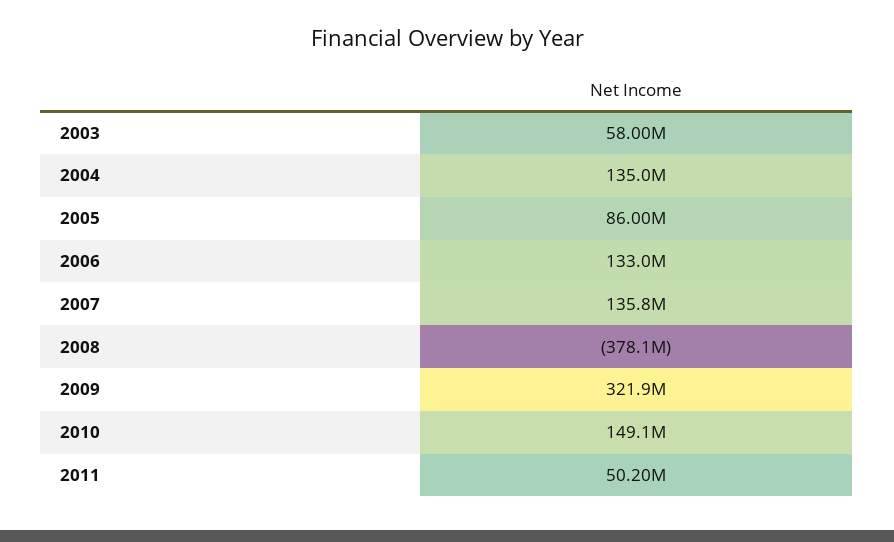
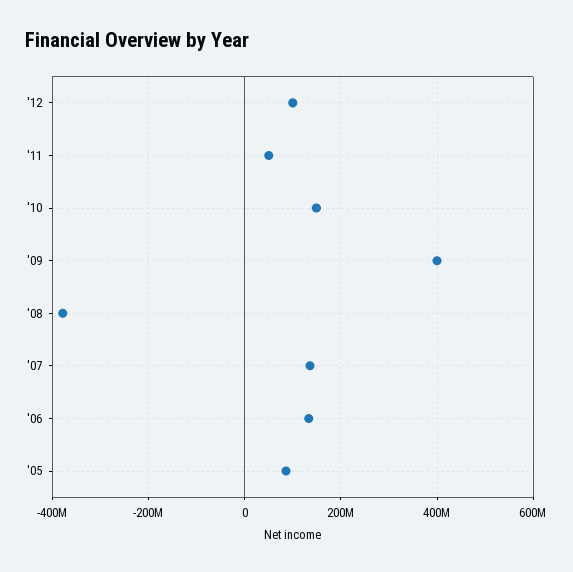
2003: 58000000 -> none
2004: 135000000 -> none
2009: 321900000 -> 400000000
'12: none -> 100000000

